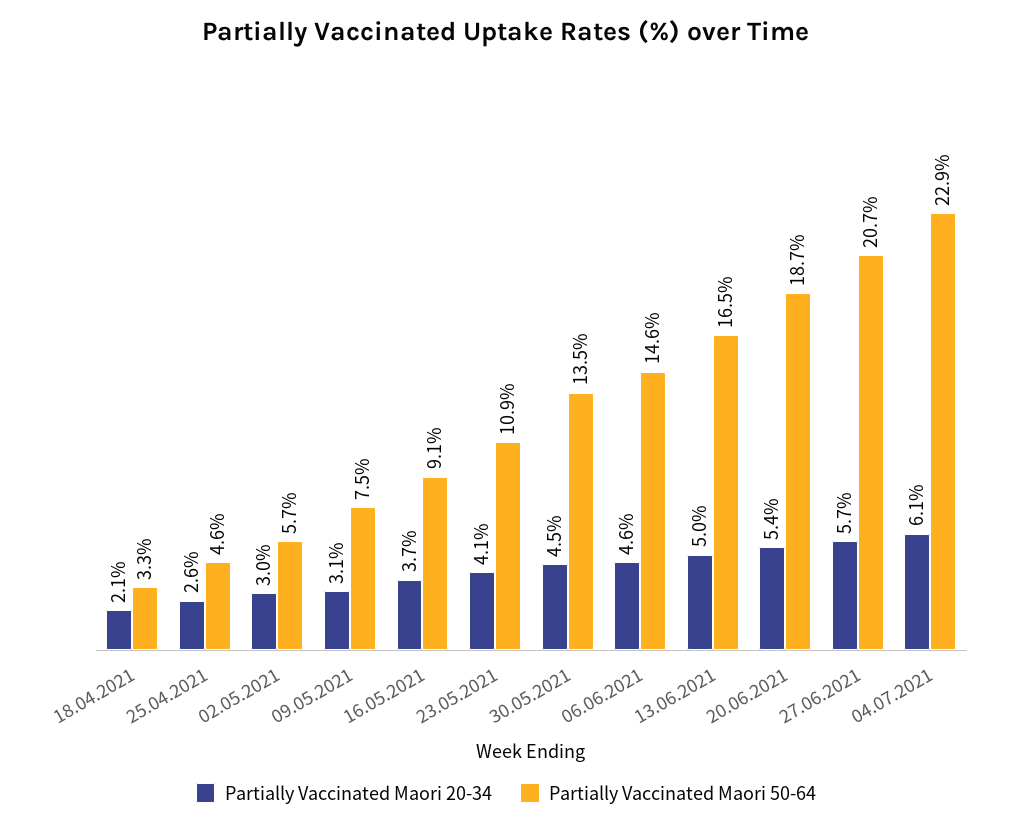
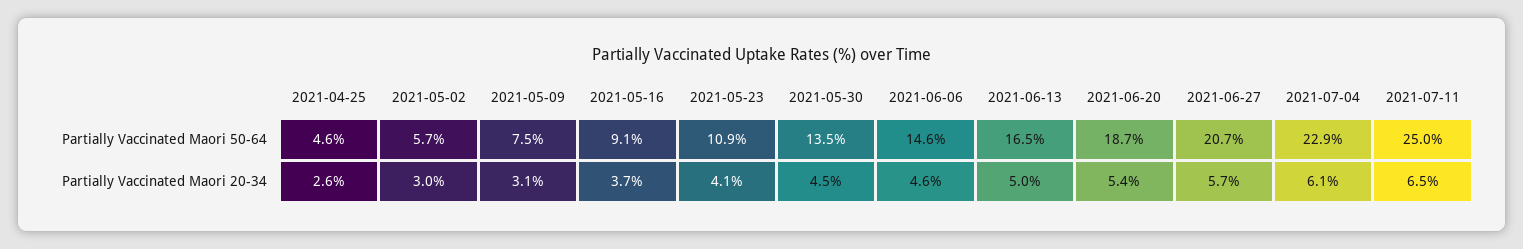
Partially Vaccinated Maori 20-34, 18.04.2021: 2.1 -> none
Partially Vaccinated Maori 50-64, 18.04.2021: 3.3 -> none
Partially Vaccinated Maori 50-64, 2021-07-11: none -> 25
Partially Vaccinated Maori 20-34, 2021-07-11: none -> 6.5

